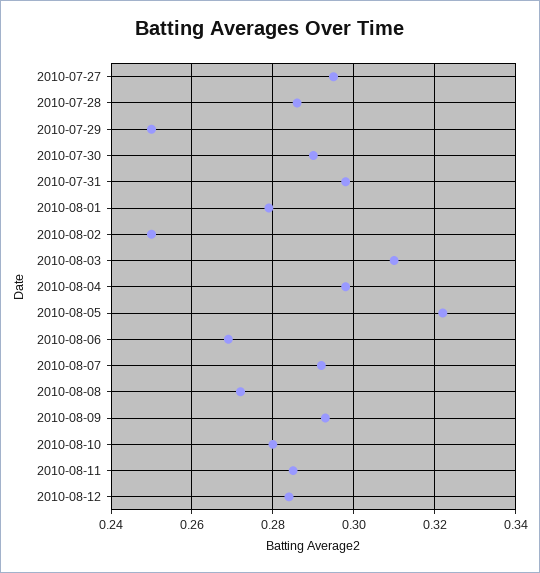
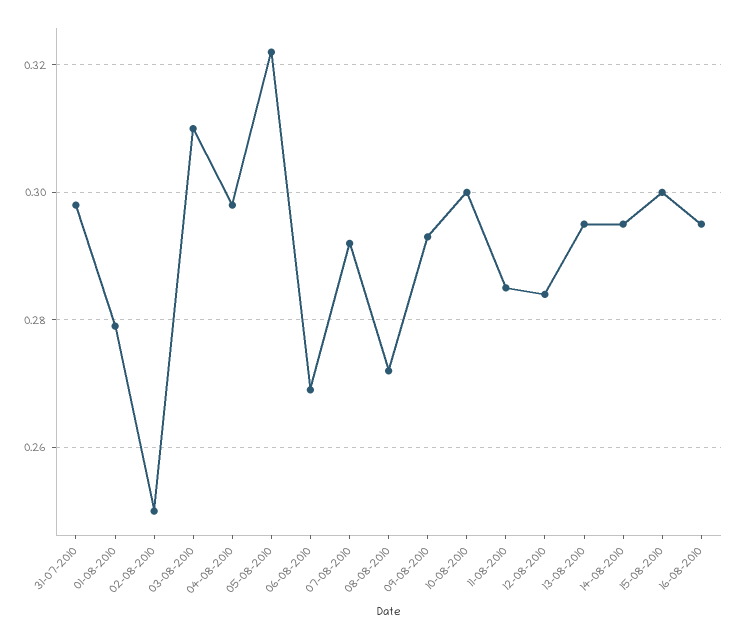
2010-07-27: 0.295 -> none
2010-07-28: 0.285 -> none
2010-07-29: 0.25 -> none
2010-07-30: 0.29 -> none
2010-08-10: 0.28 -> 0.3
13-08-2010: none -> 0.295
14-08-2010: none -> 0.295
15-08-2010: none -> 0.3
16-08-2010: none -> 0.295

